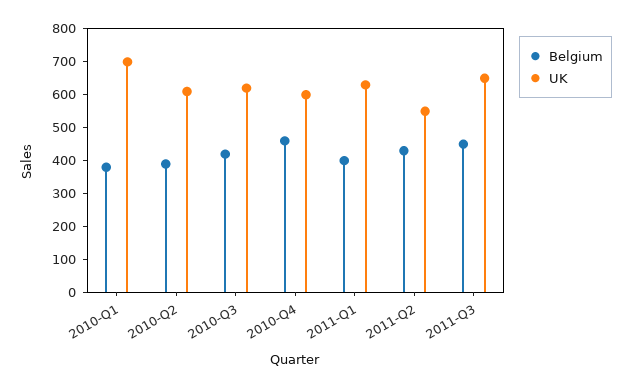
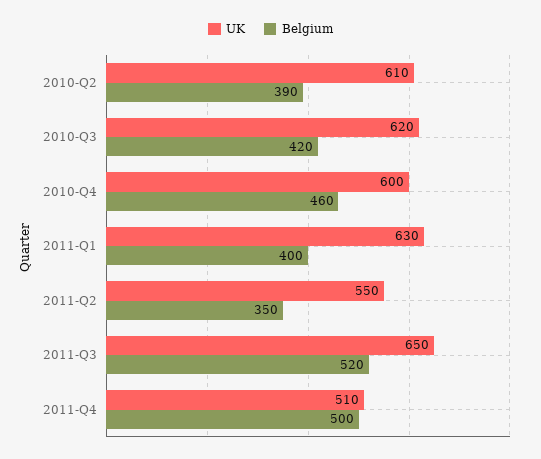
Belgium, 2010-Q1: 375 -> none
UK, 2010-Q1: 700 -> none
Belgium, 2011-Q2: 425 -> 350
Belgium, 2011-Q3: 450 -> 520
UK, 2011-Q4: none -> 510
Belgium, 2011-Q4: none -> 500

